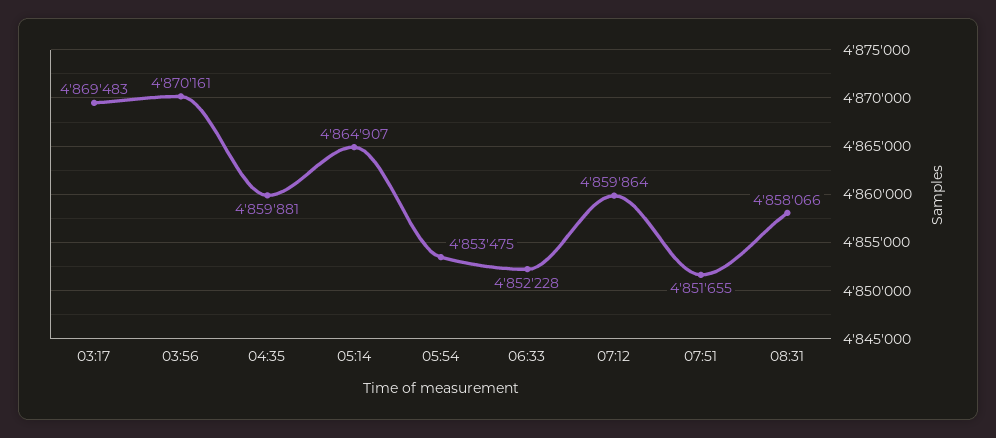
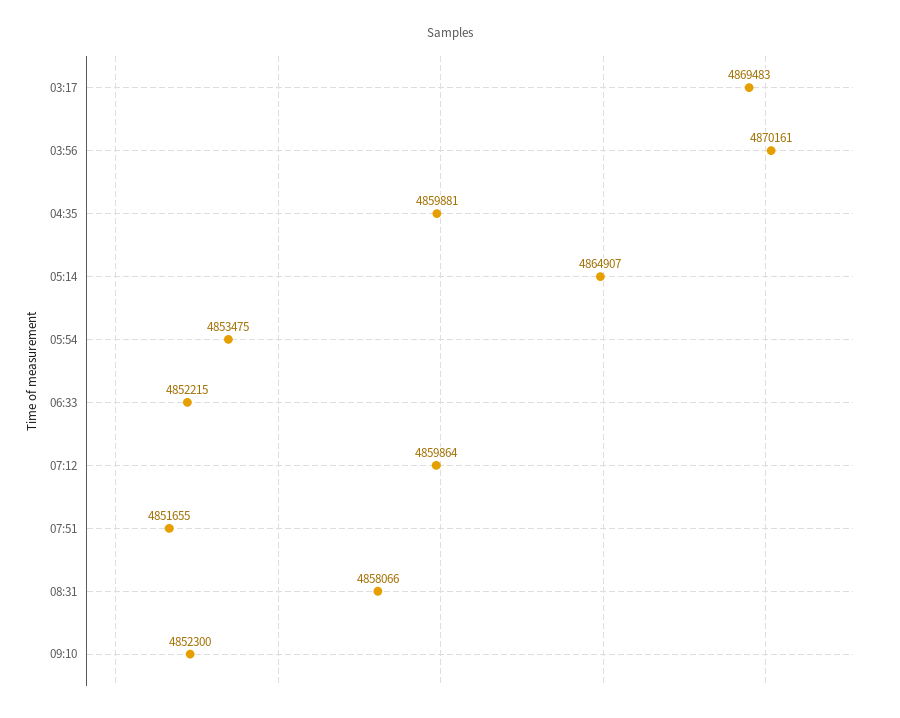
06:33: 4852228 -> 4852215
09:10: none -> 4852300

